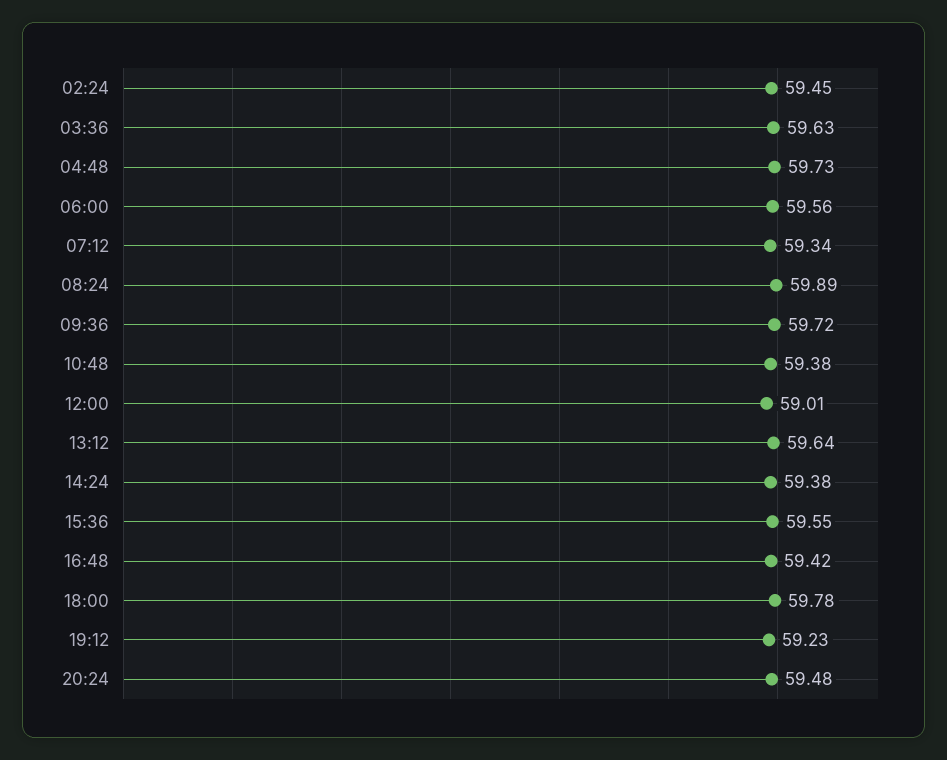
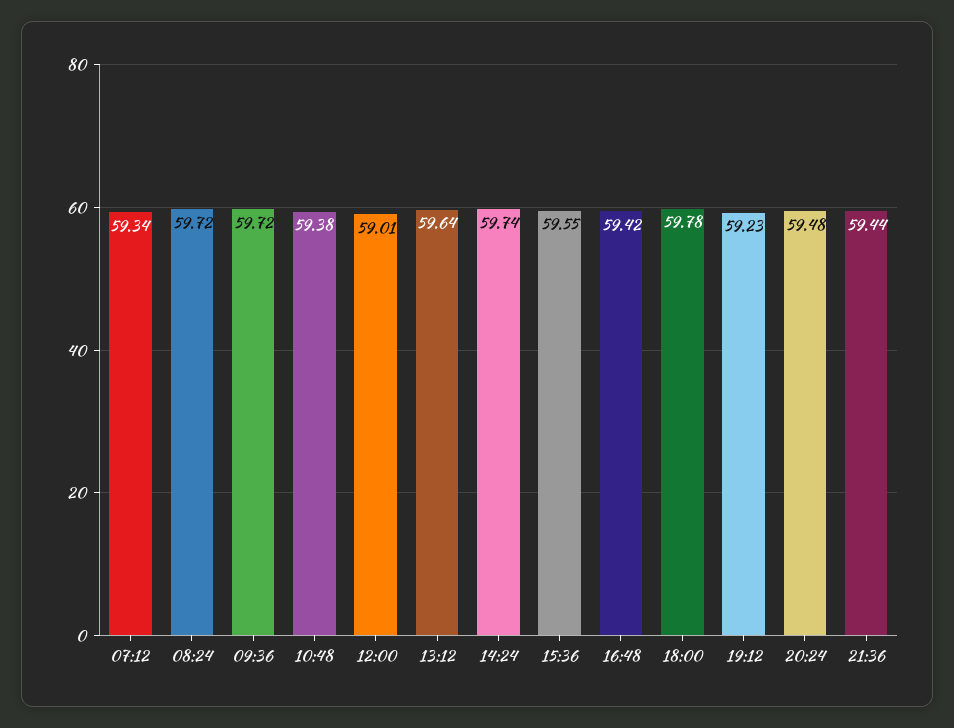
02:24: 59.45 -> none
03:36: 59.63 -> none
04:48: 59.73 -> none
06:00: 59.56 -> none
08:24: 59.89 -> 59.72
14:24: 59.38 -> 59.74
21:36: none -> 59.44

